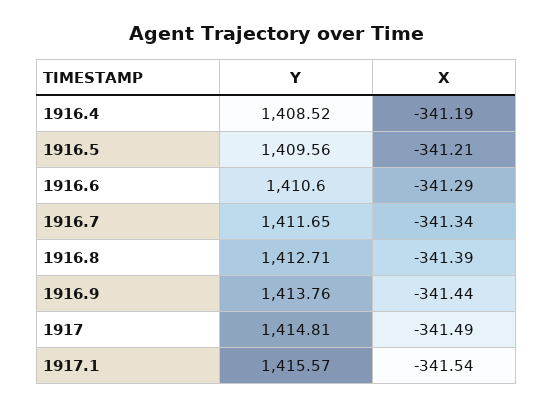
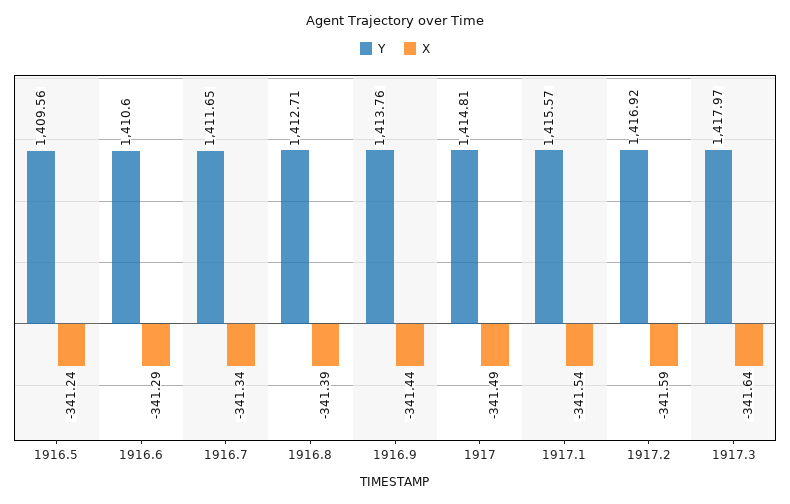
Y, 1916.4: 1408.52 -> none
X, 1916.4: -341.19 -> none
X, 1916.5: -341.21 -> -341.24
Y, 1917.2: none -> 1416.92
X, 1917.2: none -> -341.59
Y, 1917.3: none -> 1417.97
X, 1917.3: none -> -341.64

